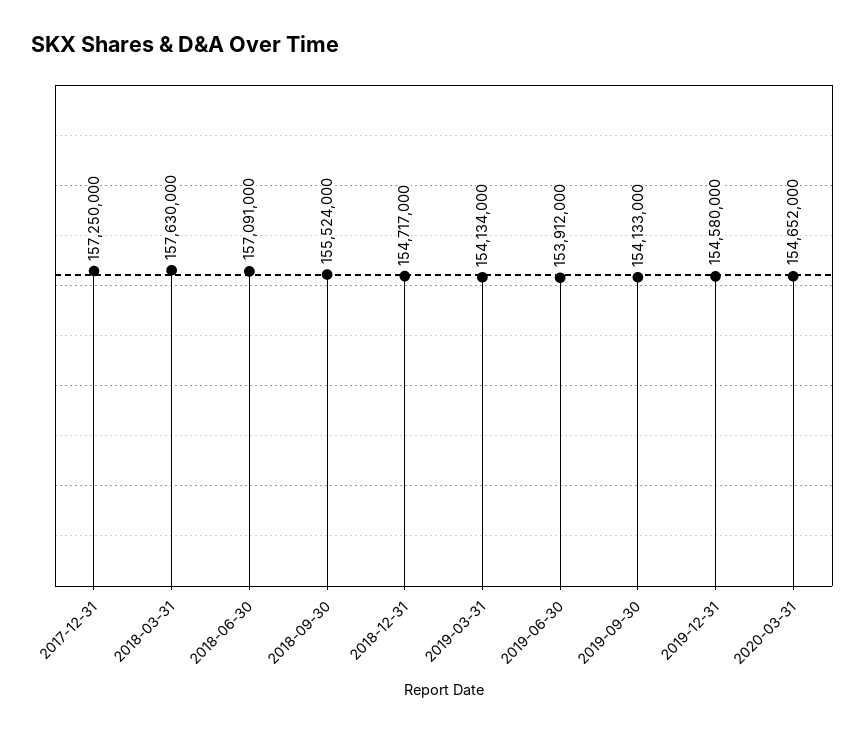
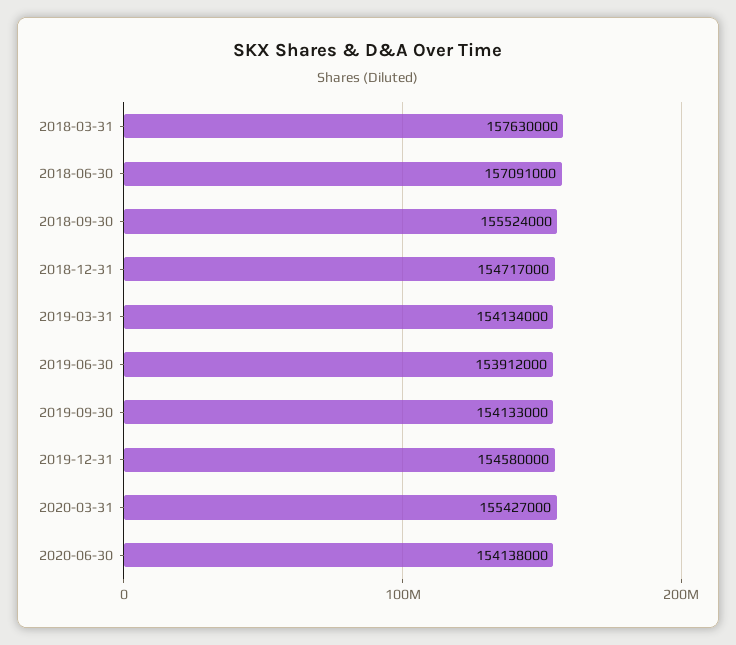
2017-12-31: 157250000 -> none
2020-03-31: 154652000 -> 155427000
2020-06-30: none -> 154138000

